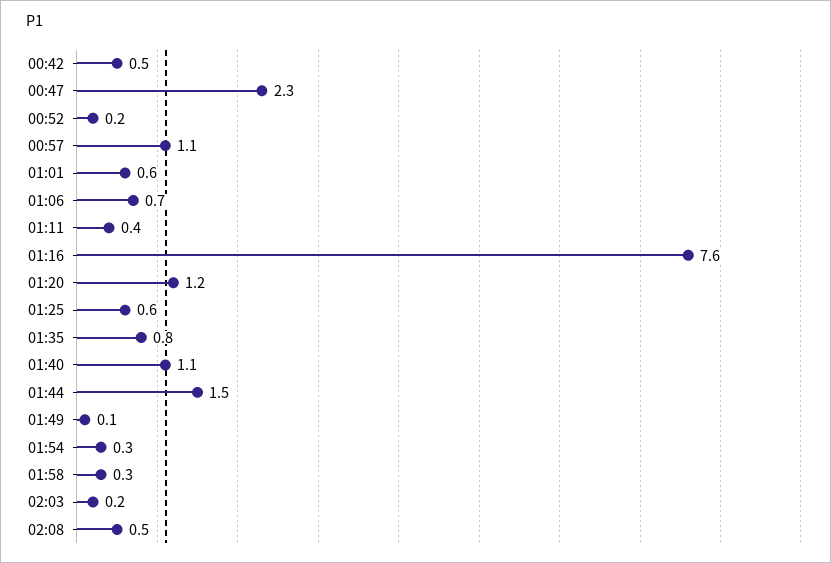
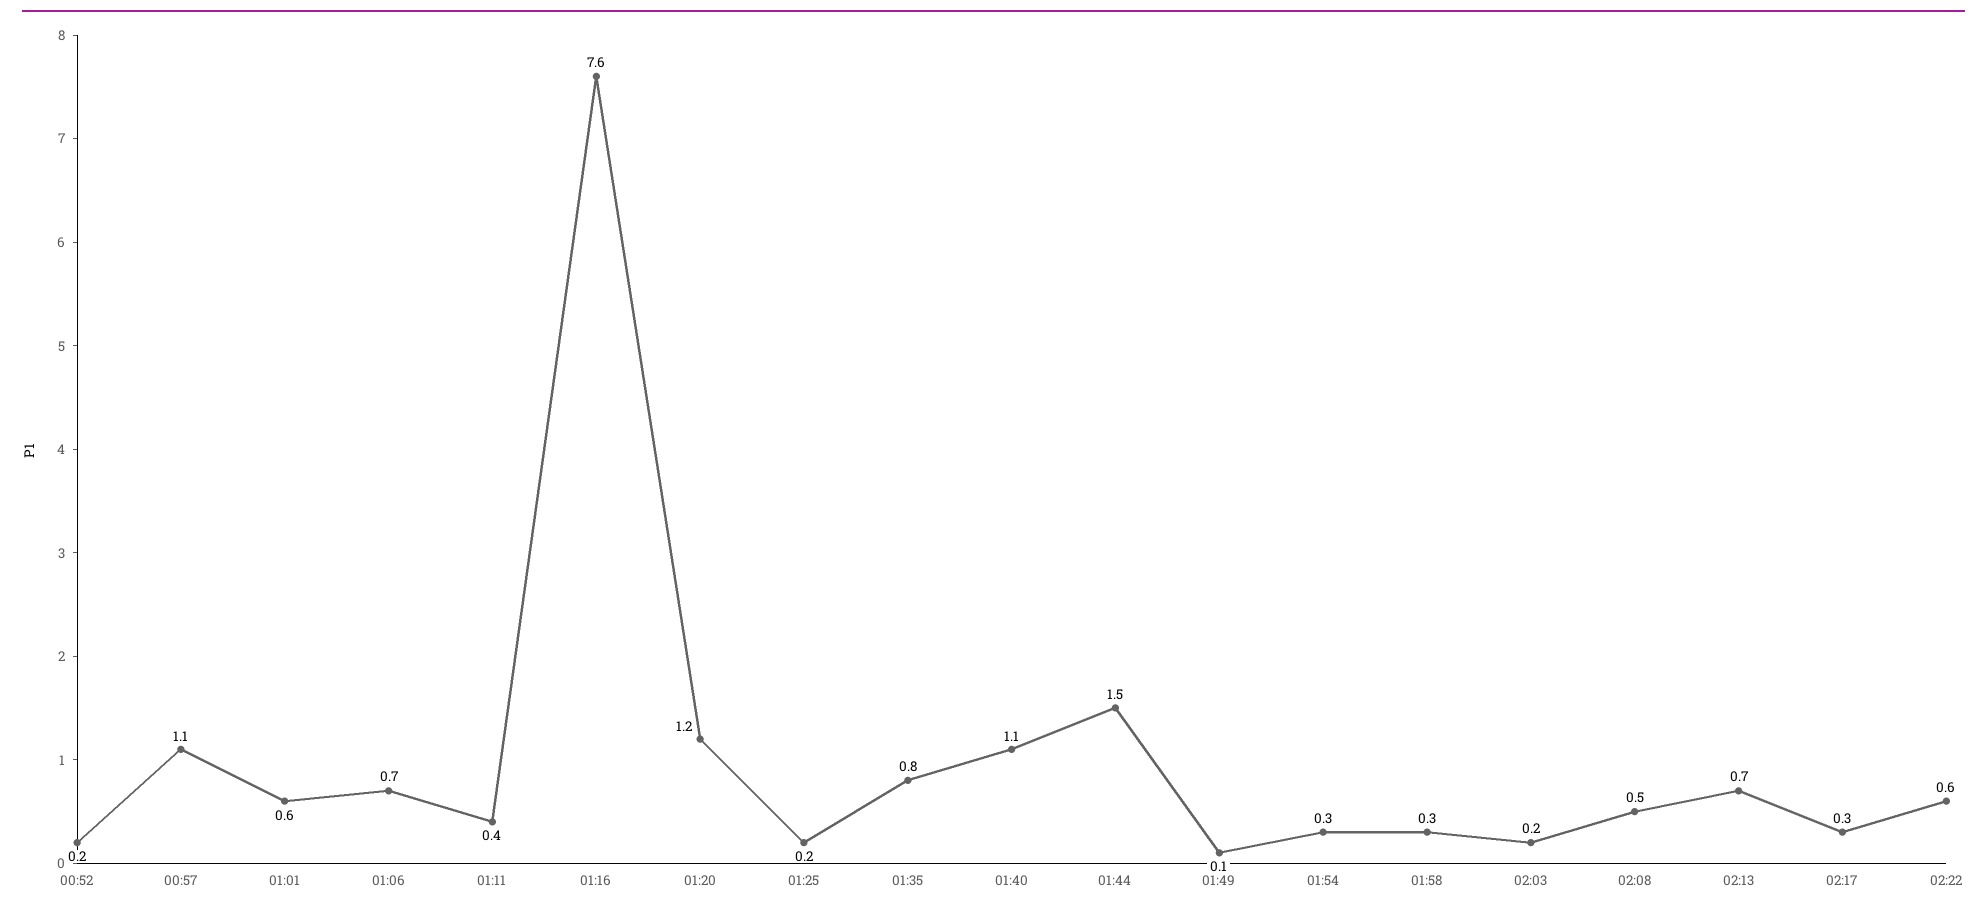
00:42: 0.5 -> none
00:47: 2.3 -> none
01:25: 0.6 -> 0.2
02:13: none -> 0.7
02:17: none -> 0.3
02:22: none -> 0.6

